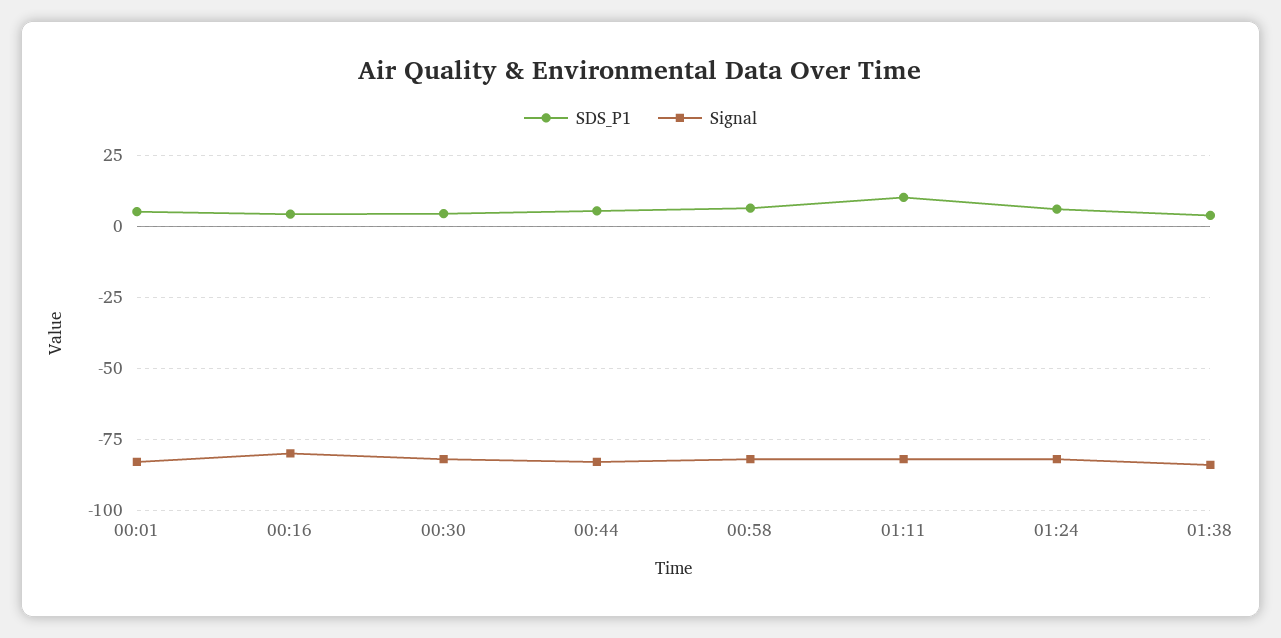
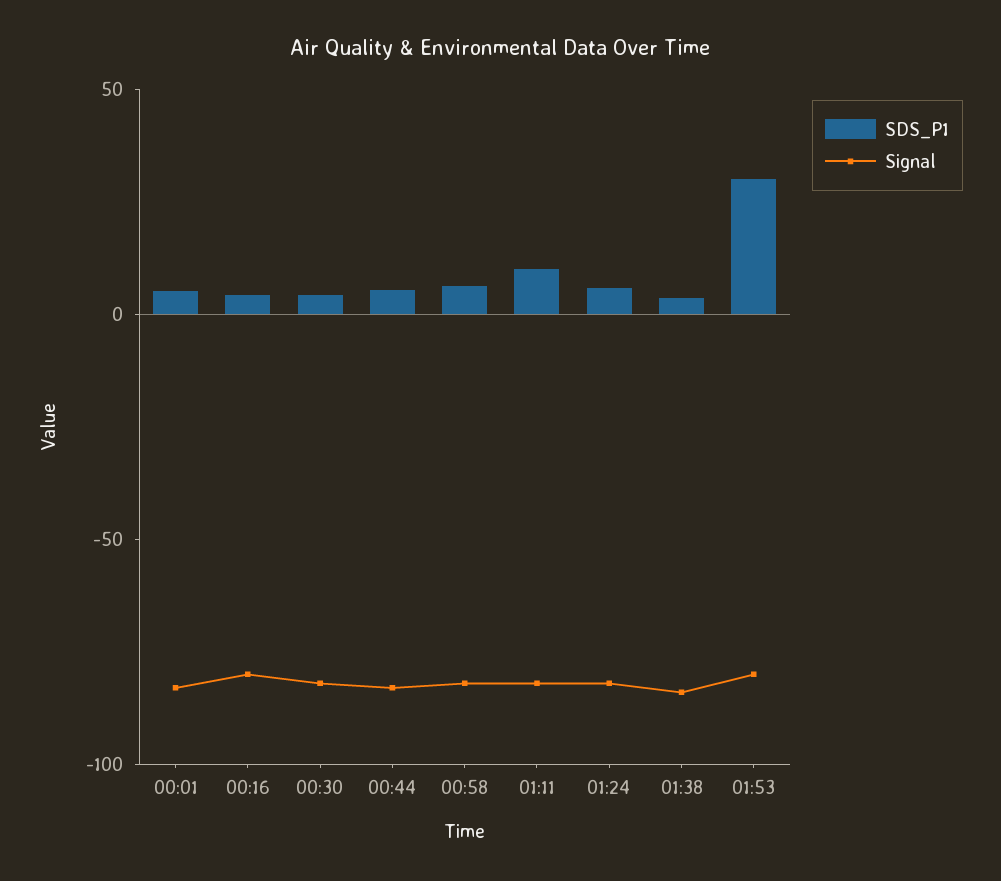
SDS_P1, 01:53: none -> 30
Signal, 01:53: none -> -80

